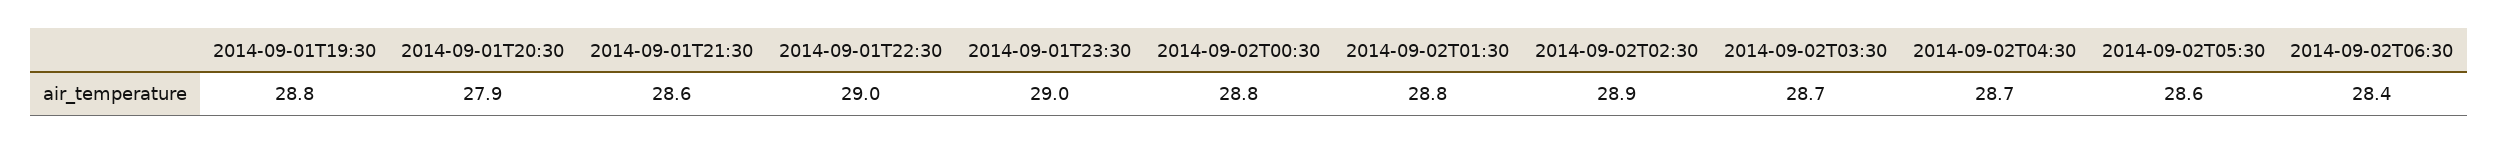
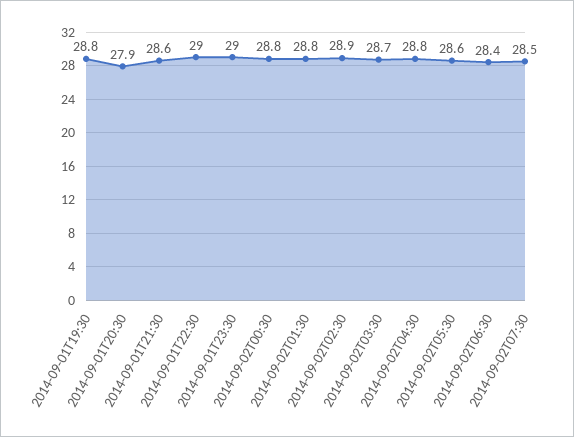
2014-09-02T04:30: 28.7 -> 28.8
2014-09-02T07:30: none -> 28.5

